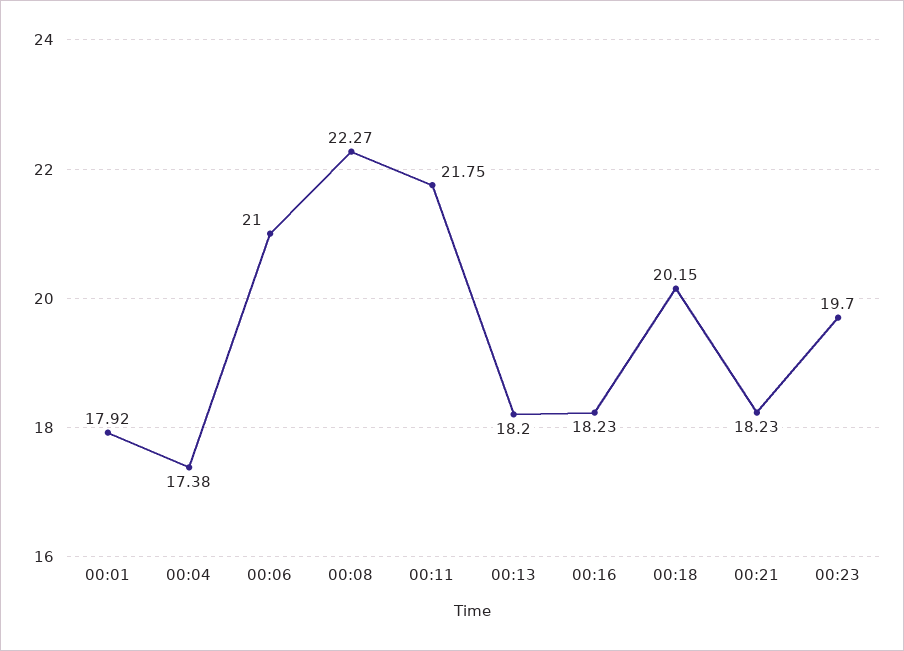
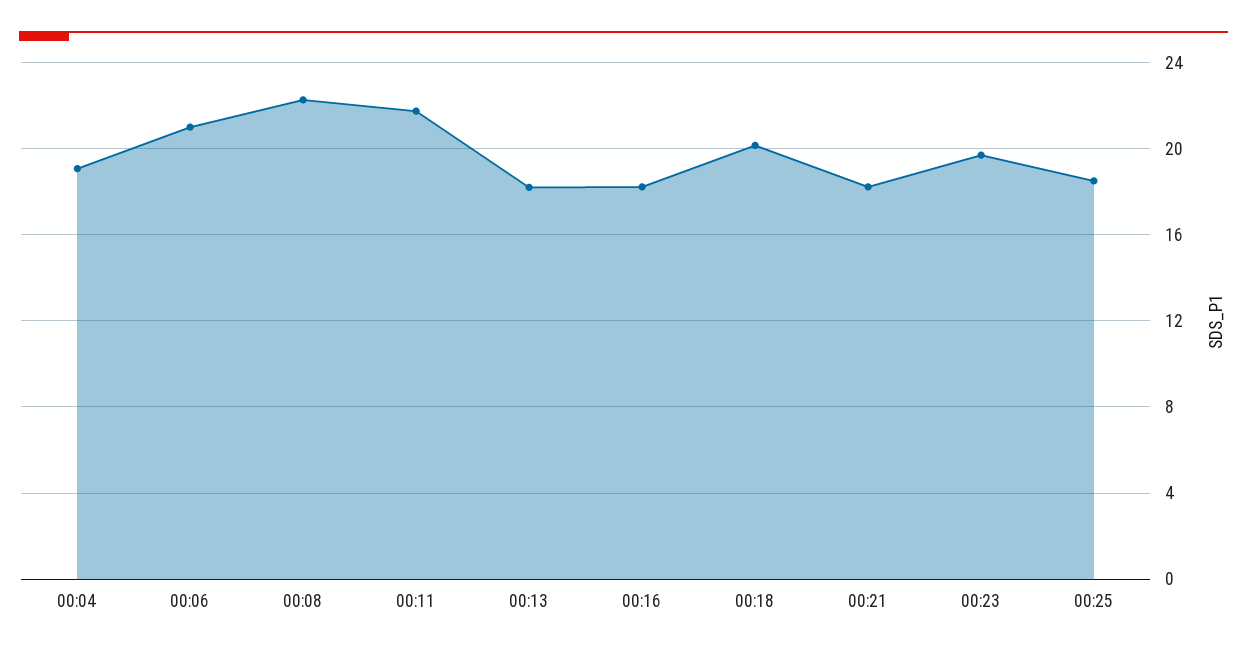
00:01: 17.92 -> none
00:04: 17.38 -> 19
00:25: none -> 18.5

